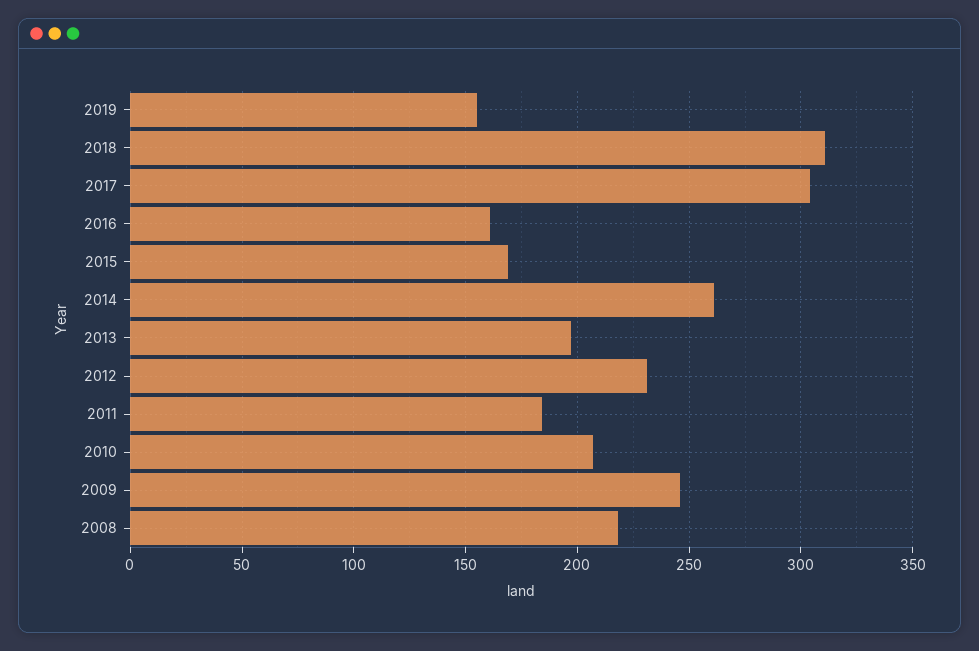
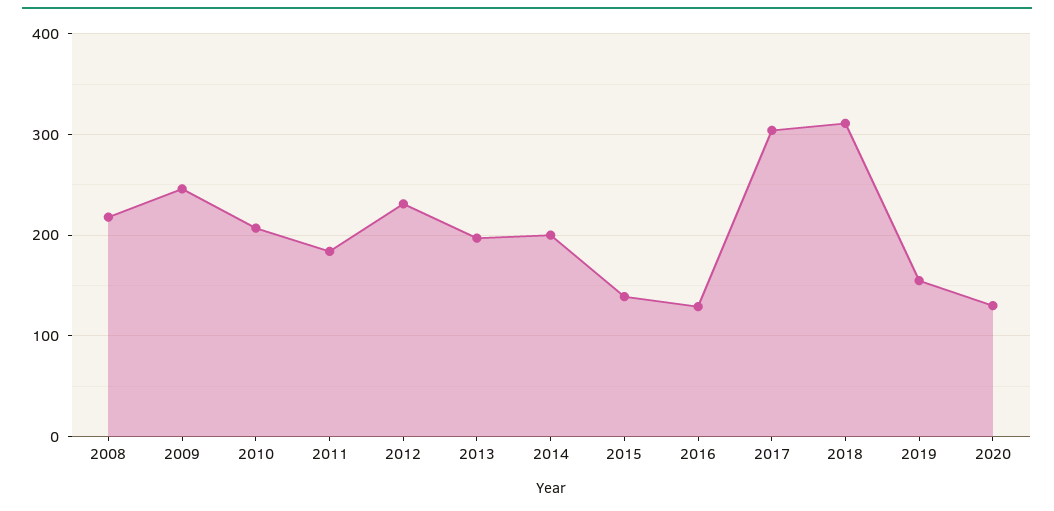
2016: 160 -> 130
2015: 170 -> 140
2014: 260 -> 200
2020: none -> 130

